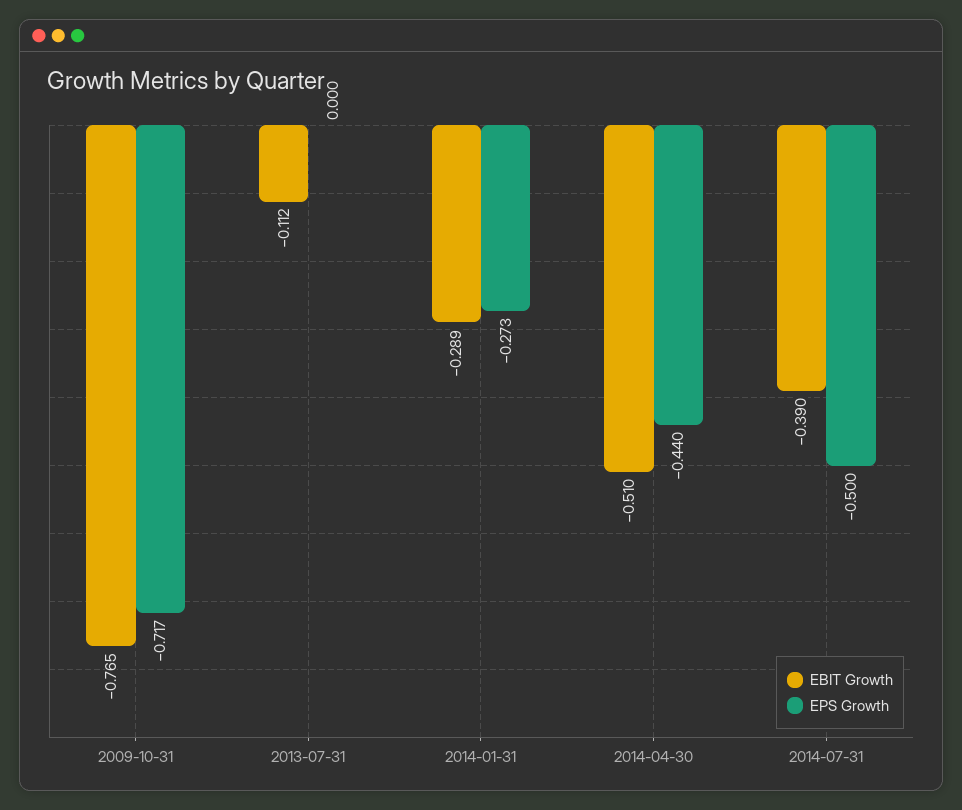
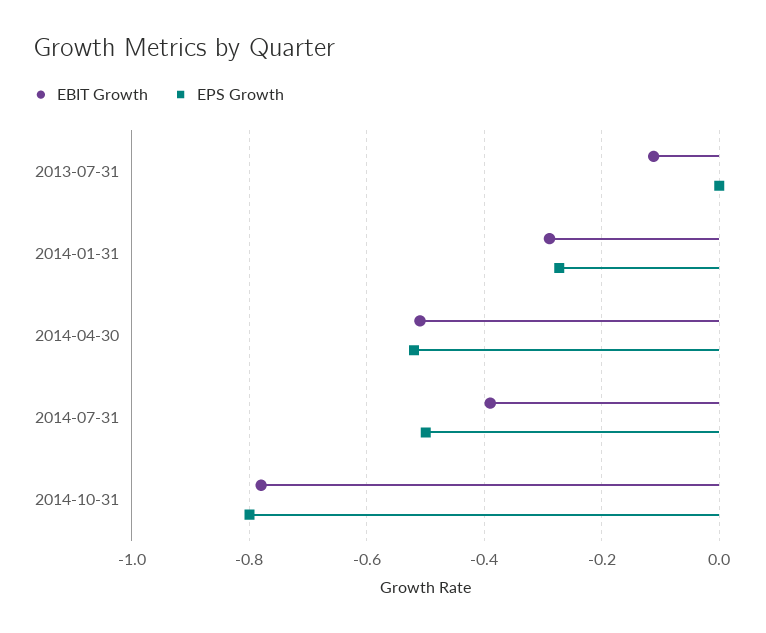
EBIT Growth, 2009-10-31: -0.765 -> none
EPS Growth, 2009-10-31: -0.717 -> none
EPS Growth, 2014-04-30: -0.44 -> -0.52
EBIT Growth, 2014-10-31: none -> -0.78
EPS Growth, 2014-10-31: none -> -0.8

